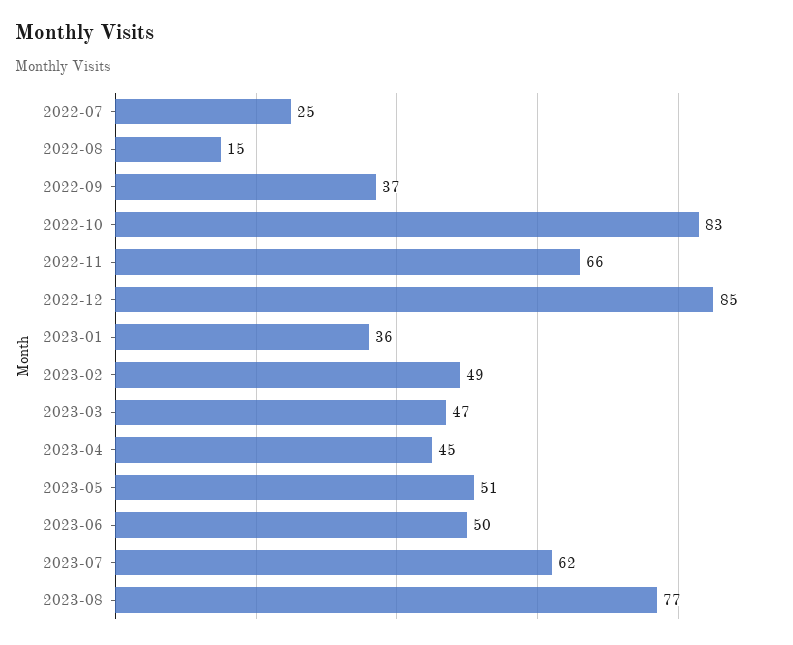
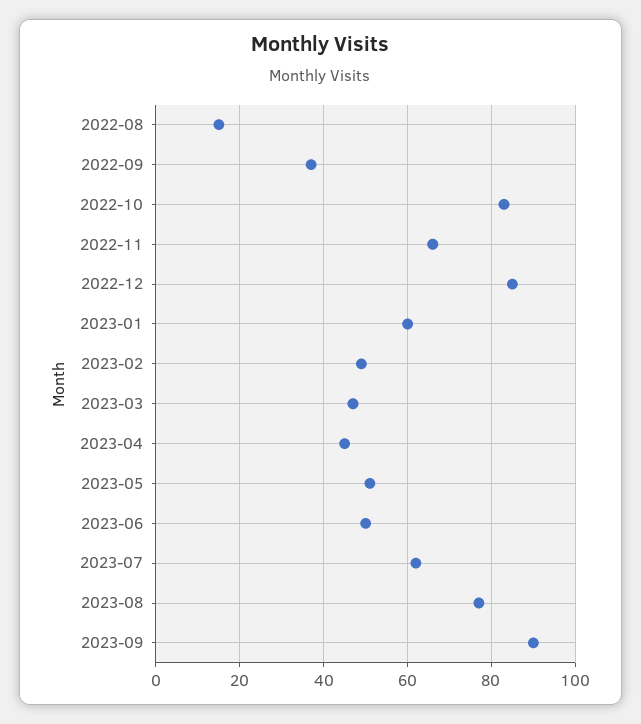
2022-07: 25 -> none
2023-01: 36 -> 60
2023-09: none -> 90

